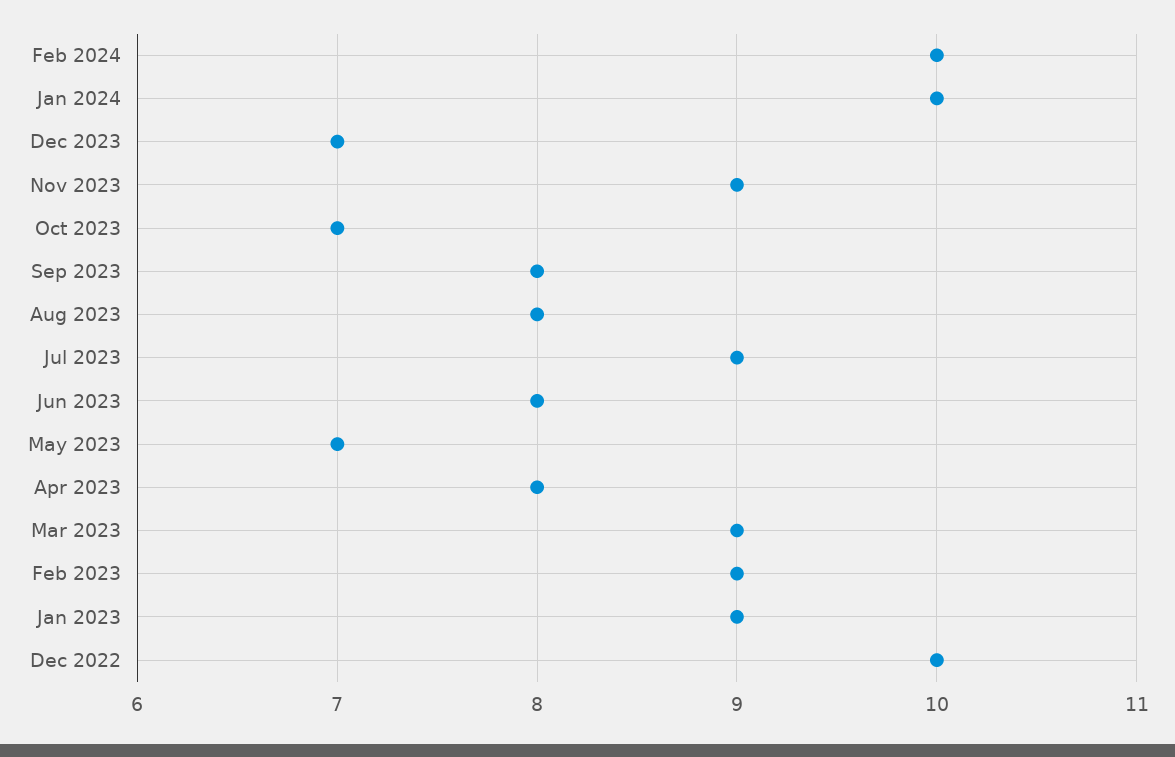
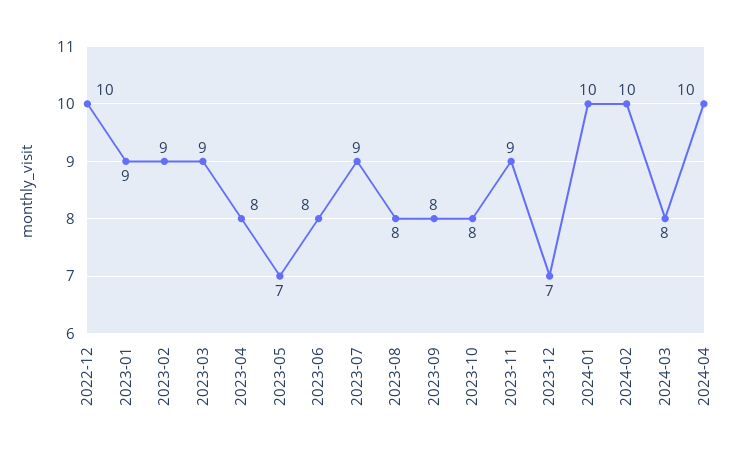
Oct 2023: 7 -> 8
2024-03: none -> 8
2024-04: none -> 10

